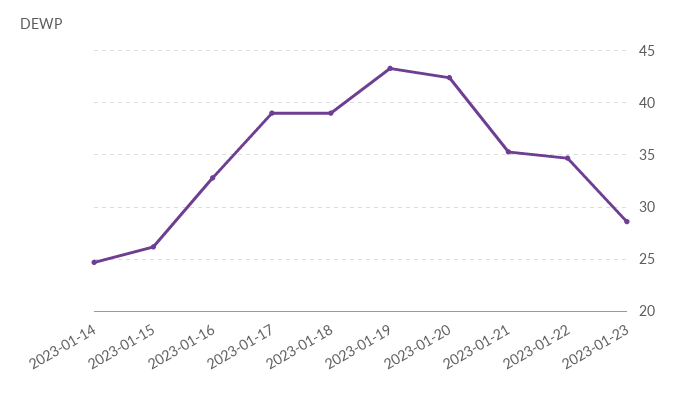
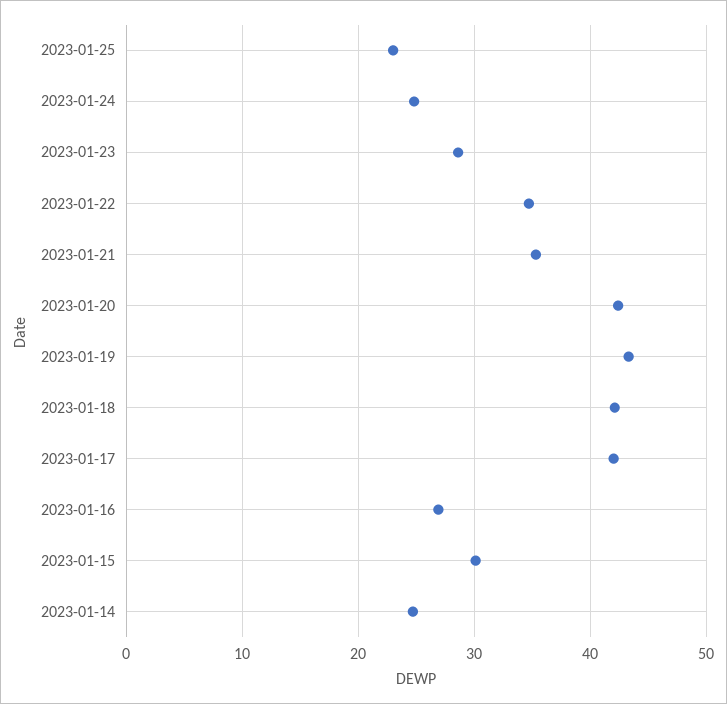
2023-01-15: 26 -> 30
2023-01-16: 33 -> 27
2023-01-17: 39 -> 42
2023-01-18: 39 -> 42
2023-01-25: none -> 23
2023-01-24: none -> 25

